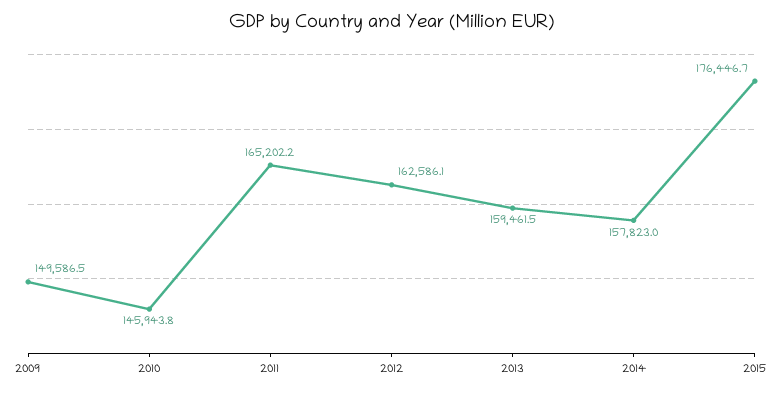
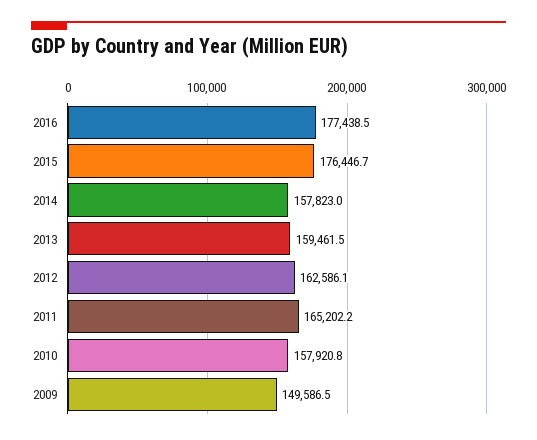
2010: 145943.8 -> 157920.8
2016: none -> 177438.5

